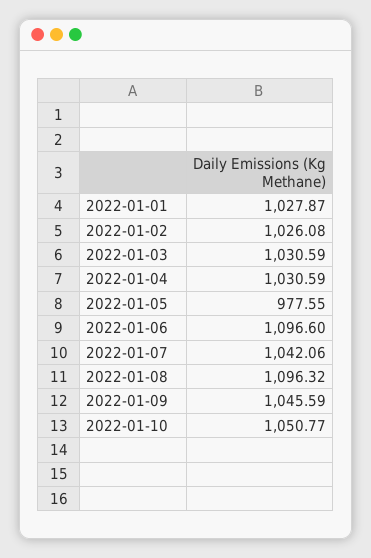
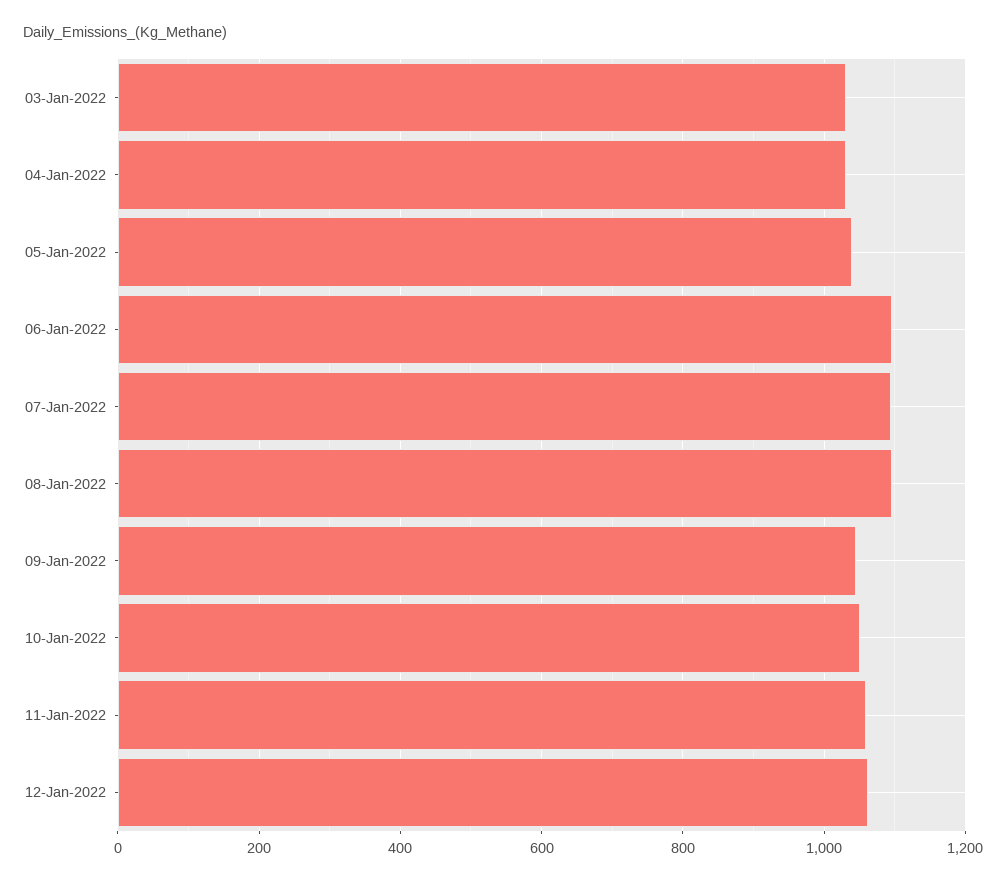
2022-01-01: 1027.87 -> none
2022-01-02: 1026.08 -> none
2022-01-05: 977.55 -> 1040
2022-01-07: 1042.06 -> 1100
11-Jan-2022: none -> 1060
12-Jan-2022: none -> 1060

